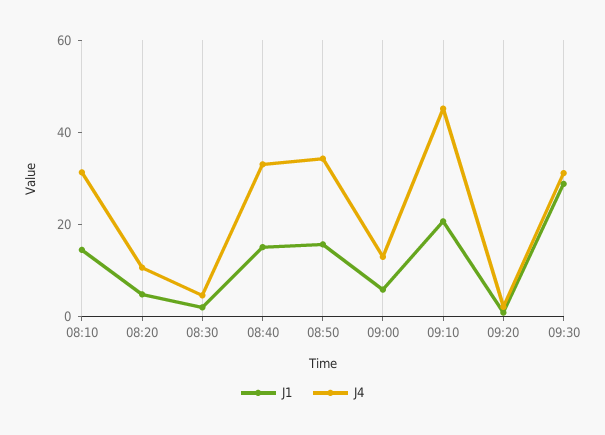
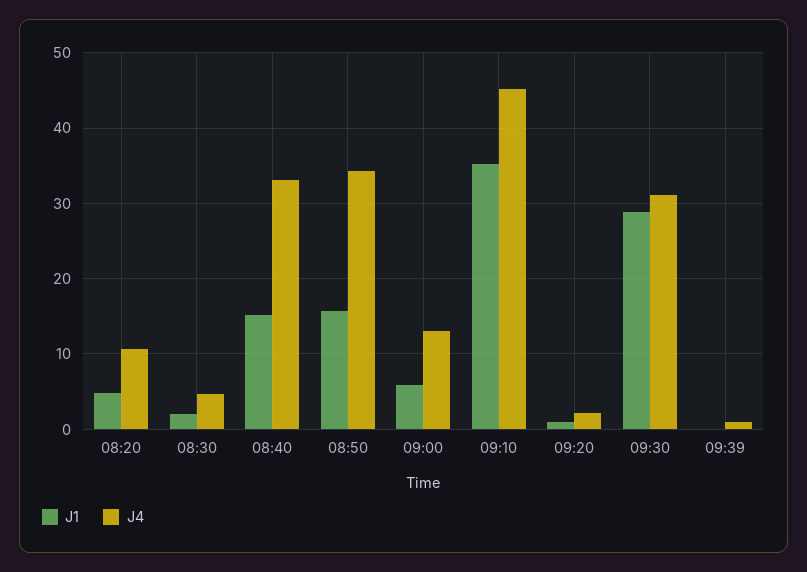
J1, 08:10: 15 -> none
J4, 08:10: 30 -> none
J1, 09:10: 20 -> 35
J1, 09:39: none -> 0
J4, 09:39: none -> 1

